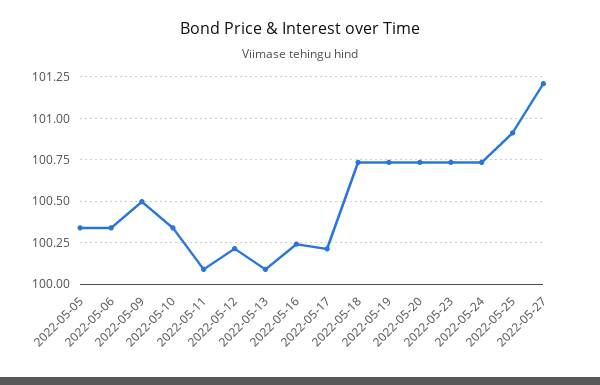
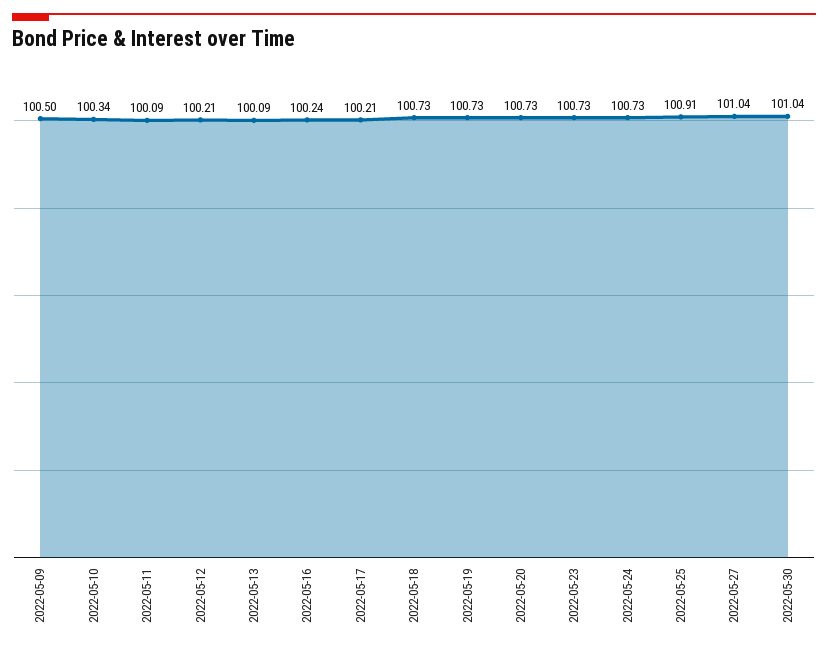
2022-05-05: 100.35 -> none
2022-05-06: 100.35 -> none
2022-05-27: 101.2 -> 101.04
2022-05-30: none -> 101.04

